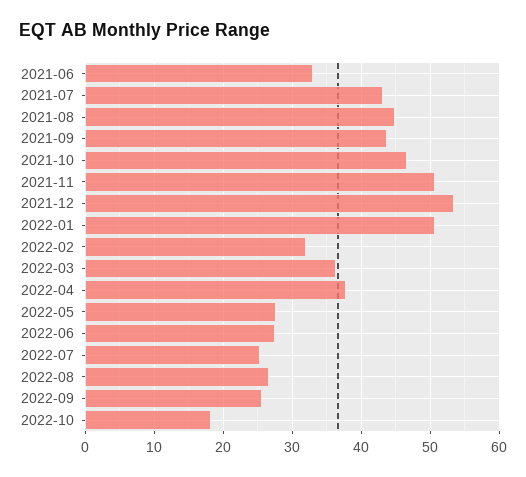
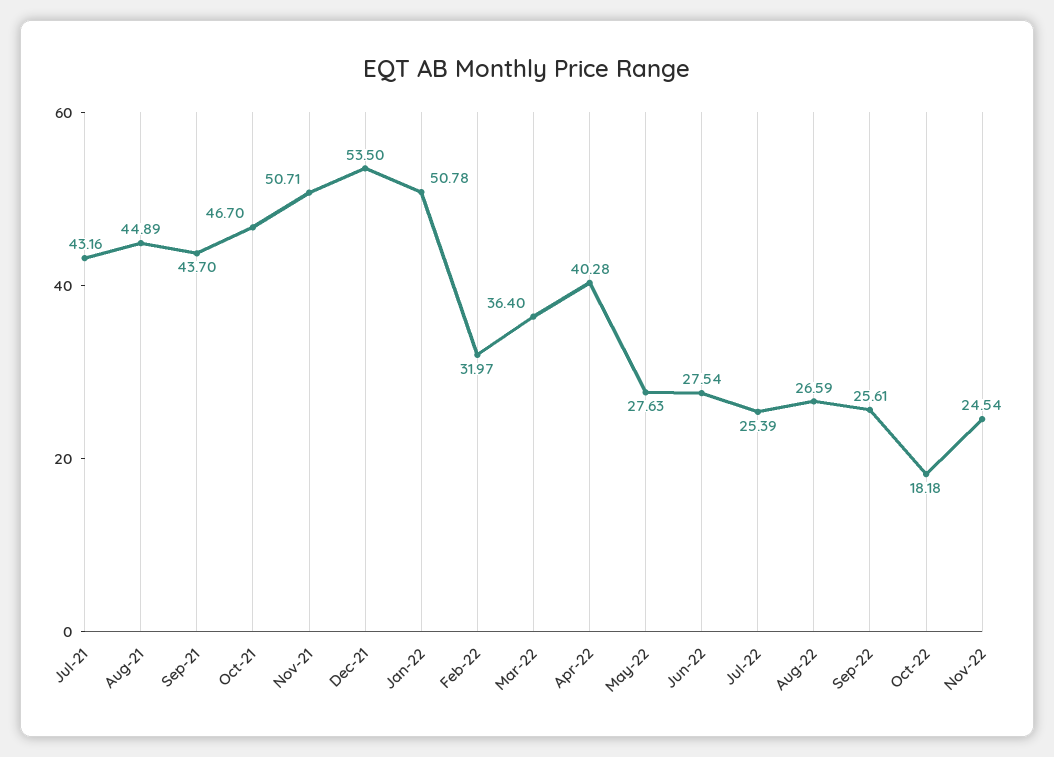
2021-06: 33 -> none
2022-04: 38 -> 40.28
Nov-22: none -> 24.54

